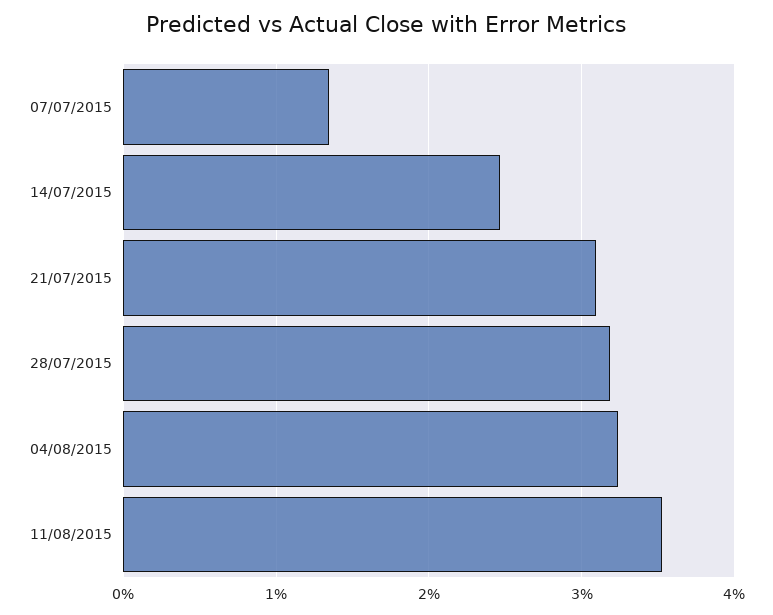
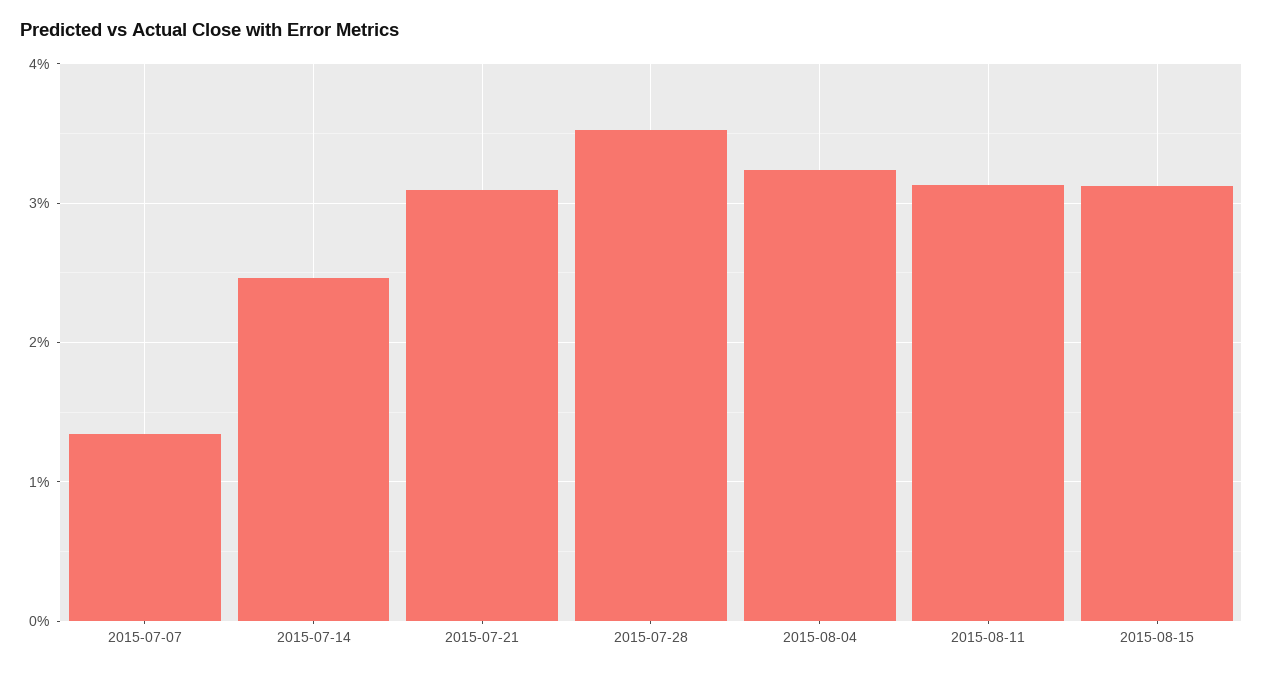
28/07/2015: 3.2 -> 3.5
11/08/2015: 3.5 -> 3.1
2015-08-15: none -> 3.1

